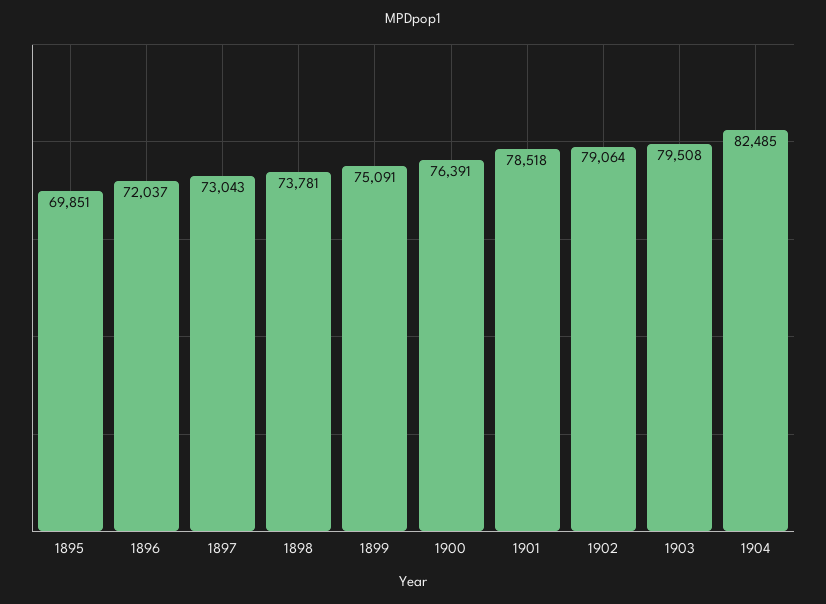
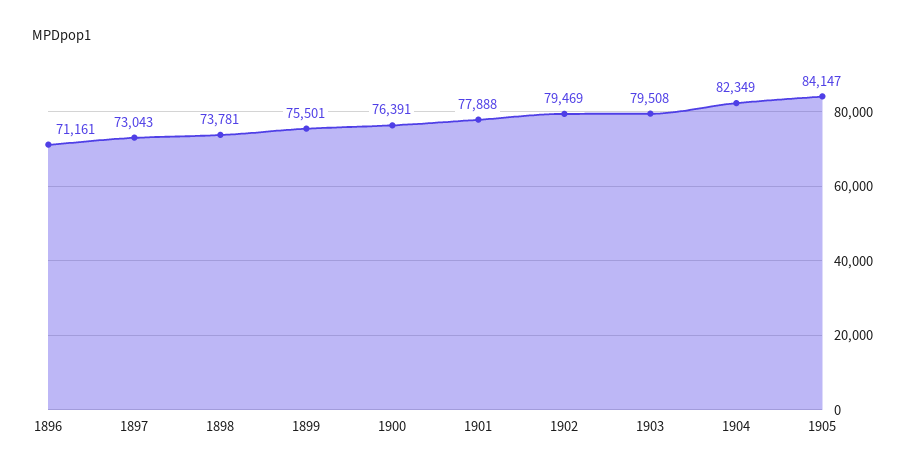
1895: 69851 -> none
1896: 72037 -> 71161
1899: 75091 -> 75501
1901: 78518 -> 77888
1902: 79064 -> 79469
1904: 82485 -> 82349
1905: none -> 84147

